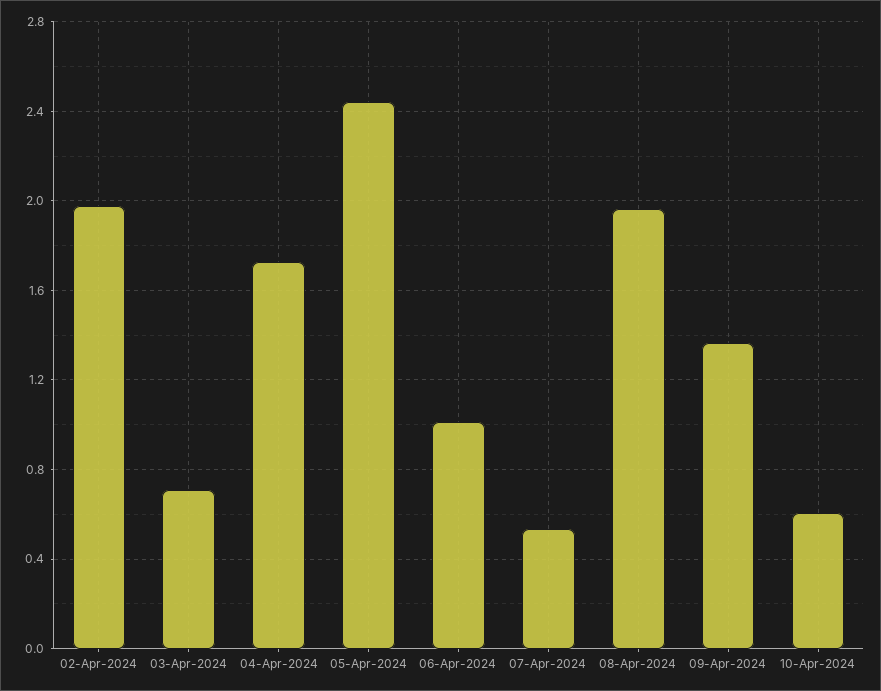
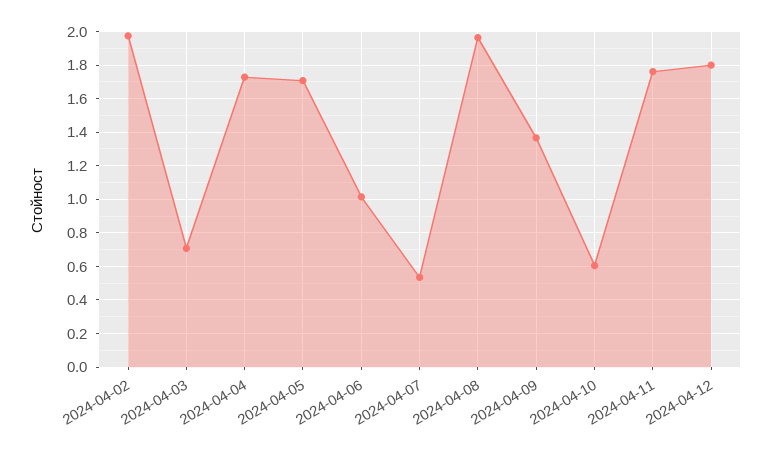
05-Apr-2024: 2.45 -> 1.7
2024-04-11: none -> 1.75
2024-04-12: none -> 1.8

